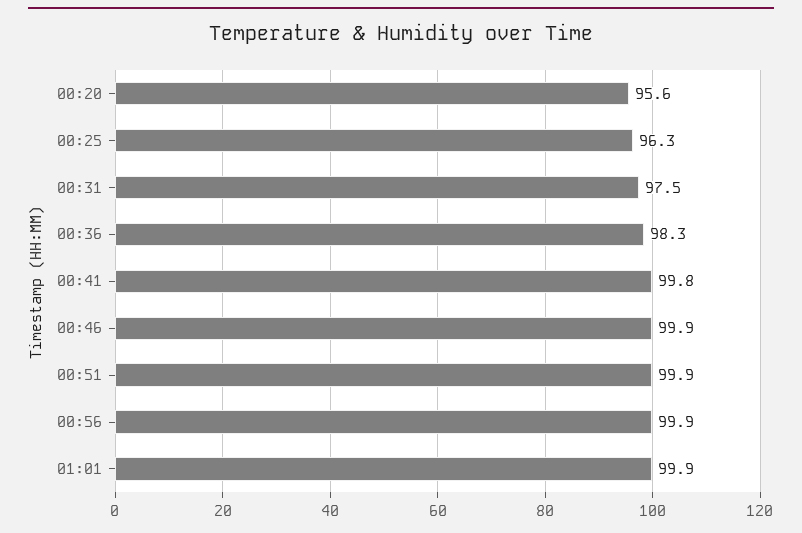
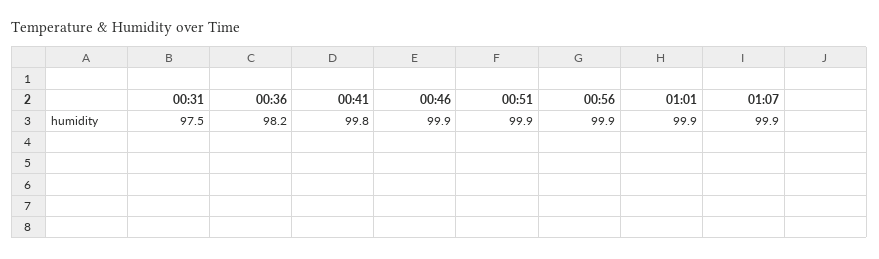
00:20: 95.6 -> none
00:25: 96.3 -> none
00:36: 98.3 -> 98.2
01:07: none -> 99.9

